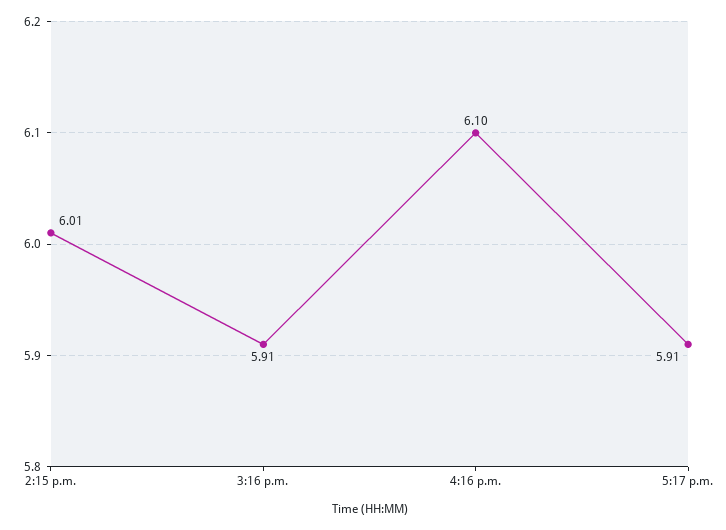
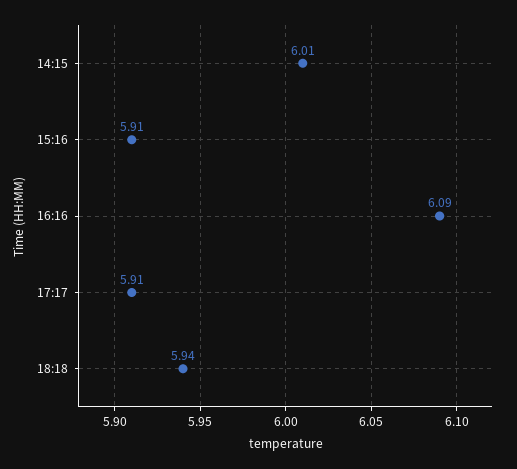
4:16 p.m.: 6.1 -> 6.09
18:18: none -> 5.94

